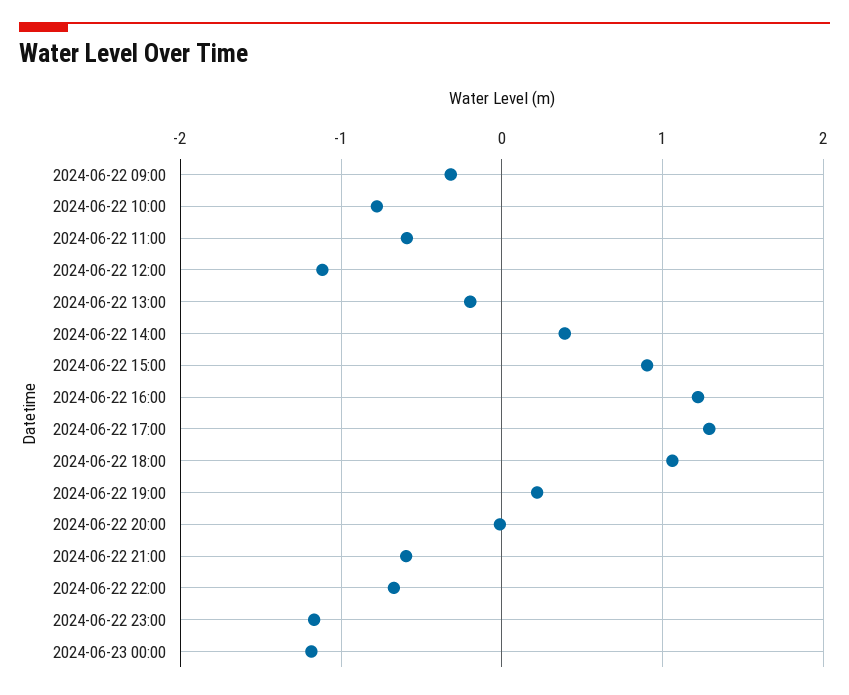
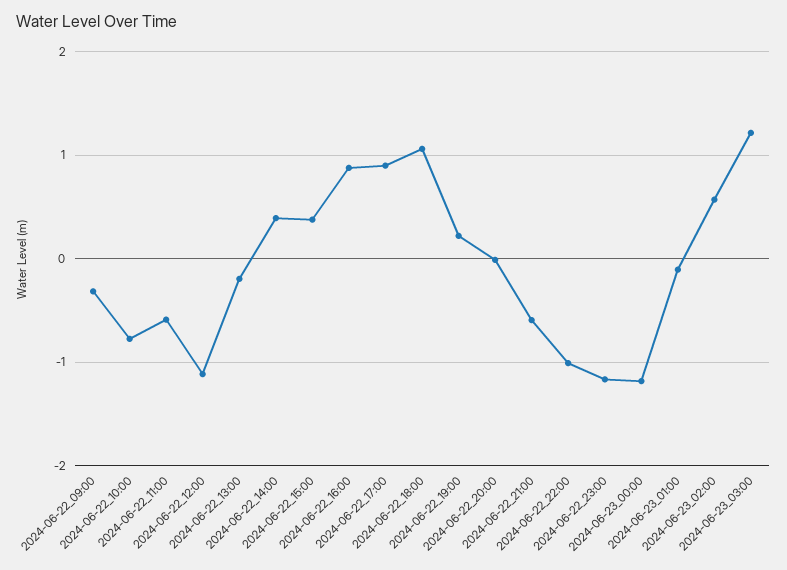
2024-06-22 15:00: 0.9 -> 0.4
2024-06-22 16:00: 1.2 -> 0.9
2024-06-22 17:00: 1.3 -> 0.9
2024-06-22 22:00: -0.7 -> -1
2024-06-23_01:00: none -> -0.1
2024-06-23_02:00: none -> 0.6
2024-06-23_03:00: none -> 1.2

